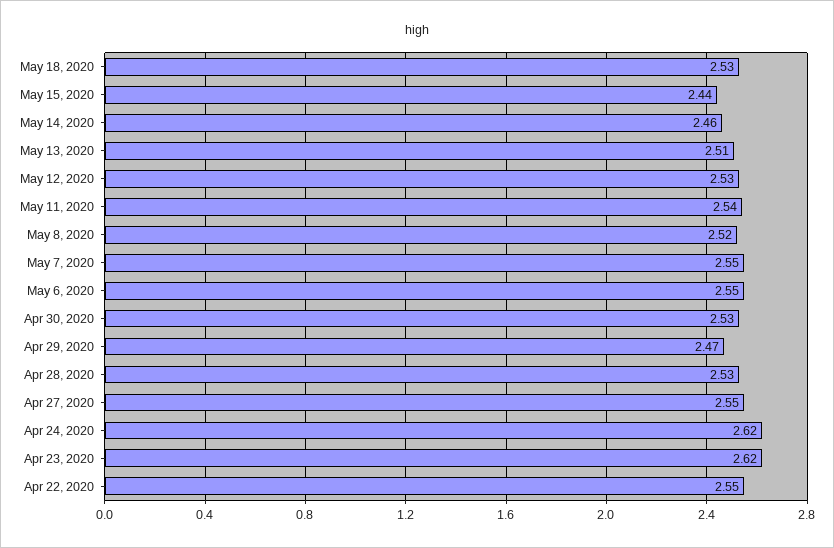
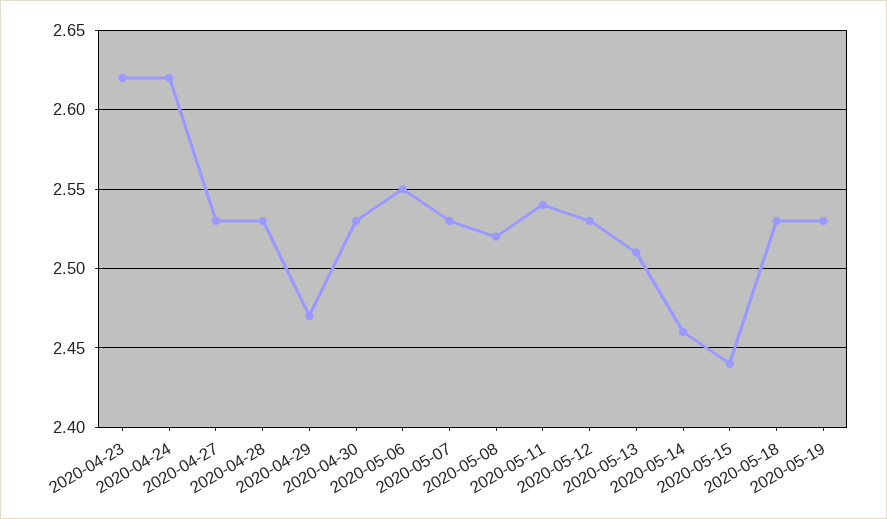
May 7, 2020: 2.55 -> 2.53
Apr 27, 2020: 2.55 -> 2.53
Apr 22, 2020: 2.55 -> none
2020-05-19: none -> 2.53

